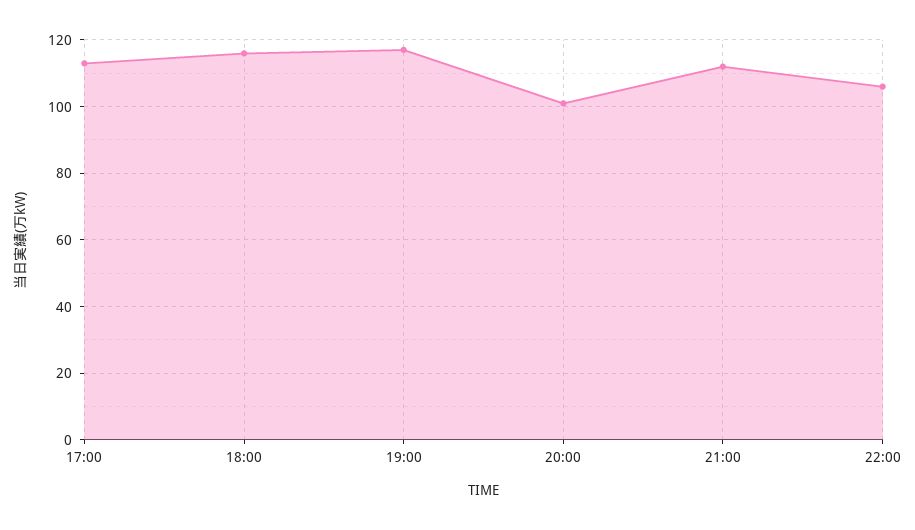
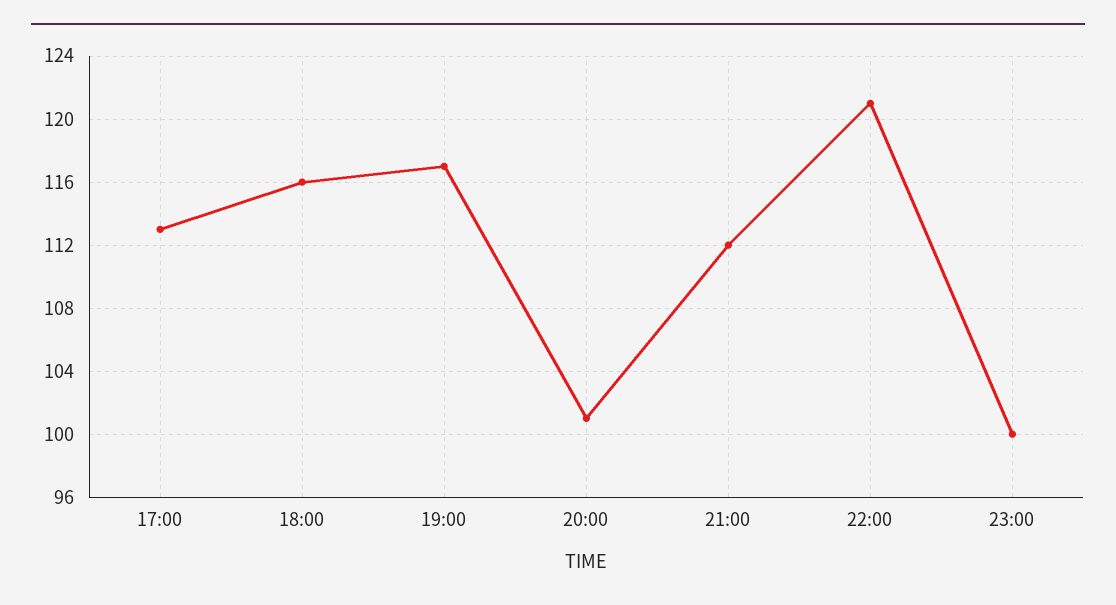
22:00: 105 -> 121
23:00: none -> 100

